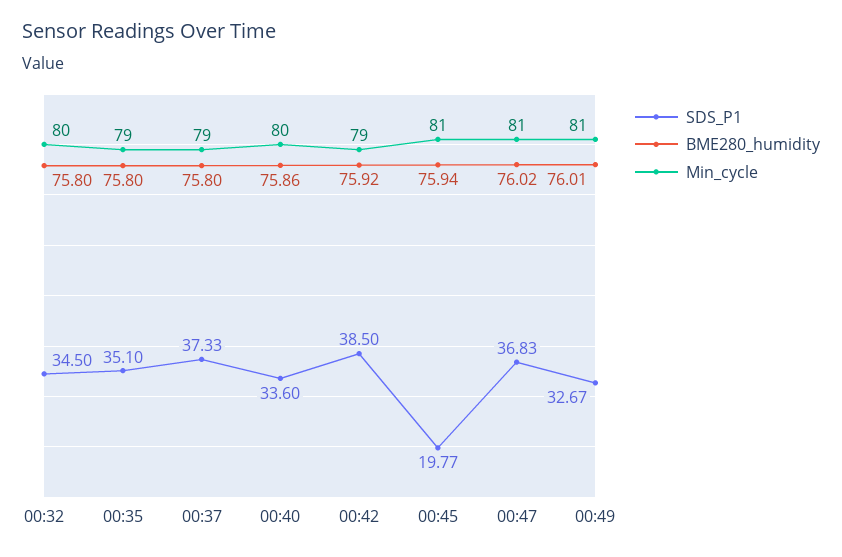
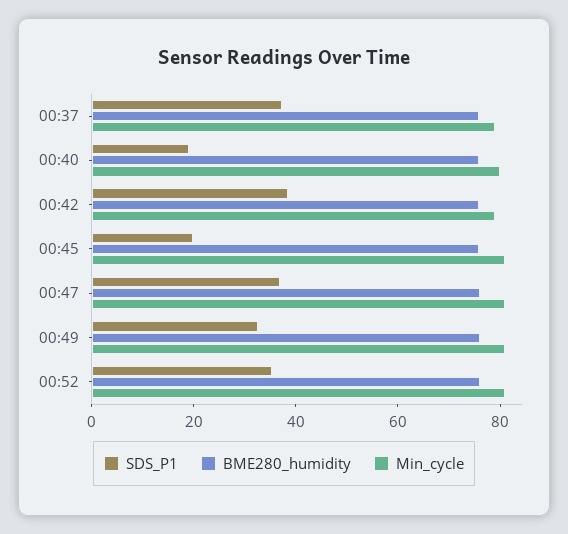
SDS_P1, 00:32: 34.5 -> none
BME280_humidity, 00:32: 75.8 -> none
Min_cycle, 00:32: 80 -> none
SDS_P1, 00:35: 35.1 -> none
BME280_humidity, 00:35: 75.8 -> none
Min_cycle, 00:35: 79 -> none
SDS_P1, 00:40: 33.6 -> 20
SDS_P1, 00:52: none -> 35
BME280_humidity, 00:52: none -> 75
Min_cycle, 00:52: none -> 80

